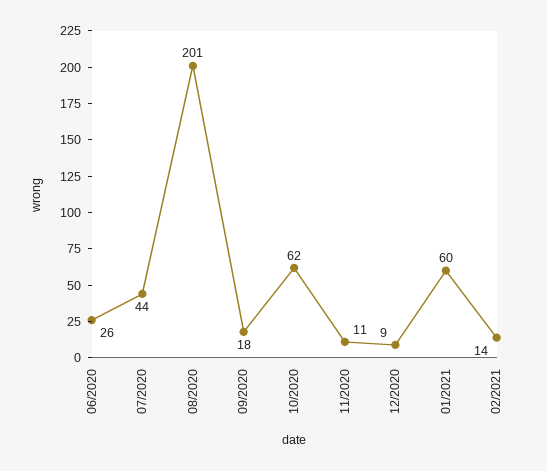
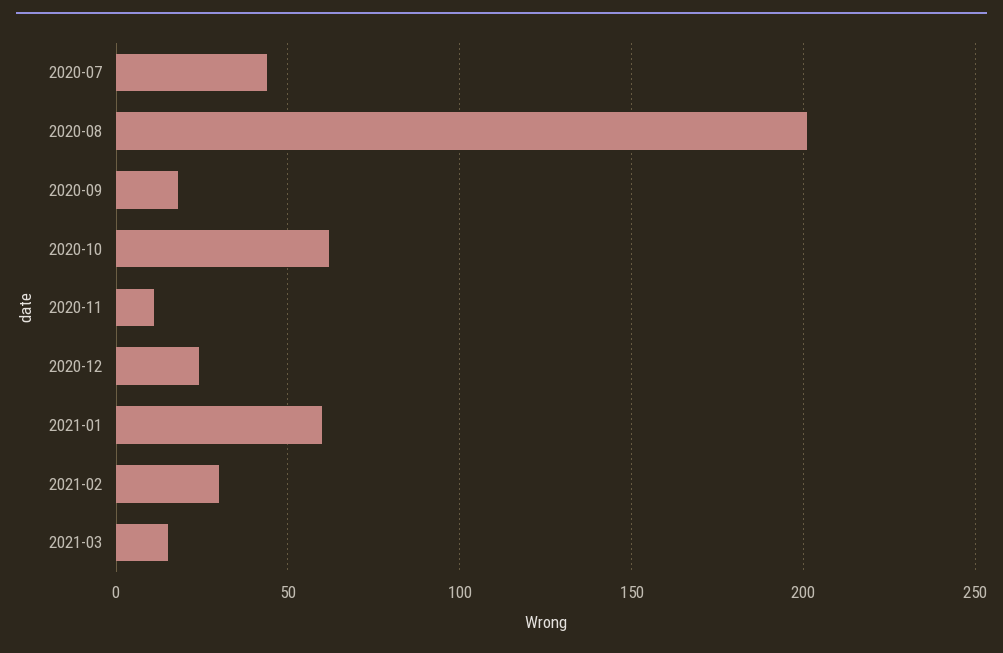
06/2020: 26 -> none
12/2020: 9 -> 25
02/2021: 14 -> 30
2021-03: none -> 15

